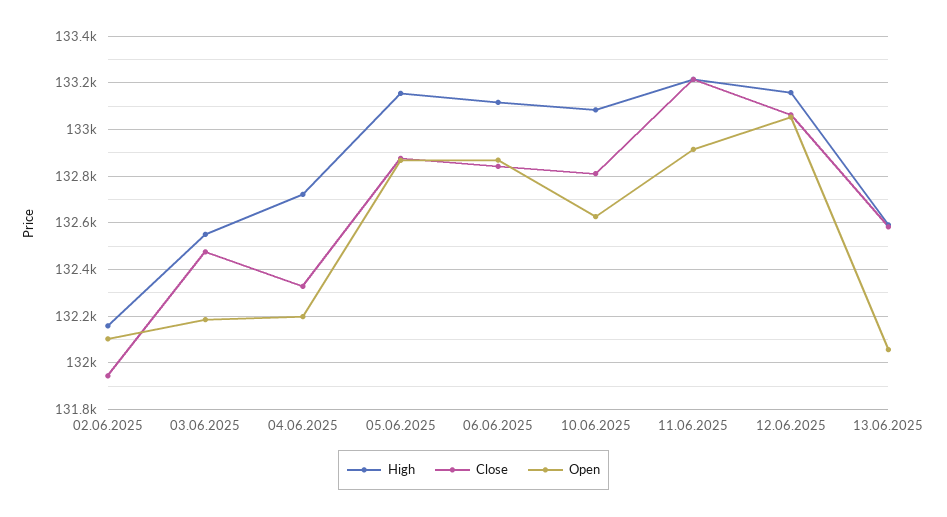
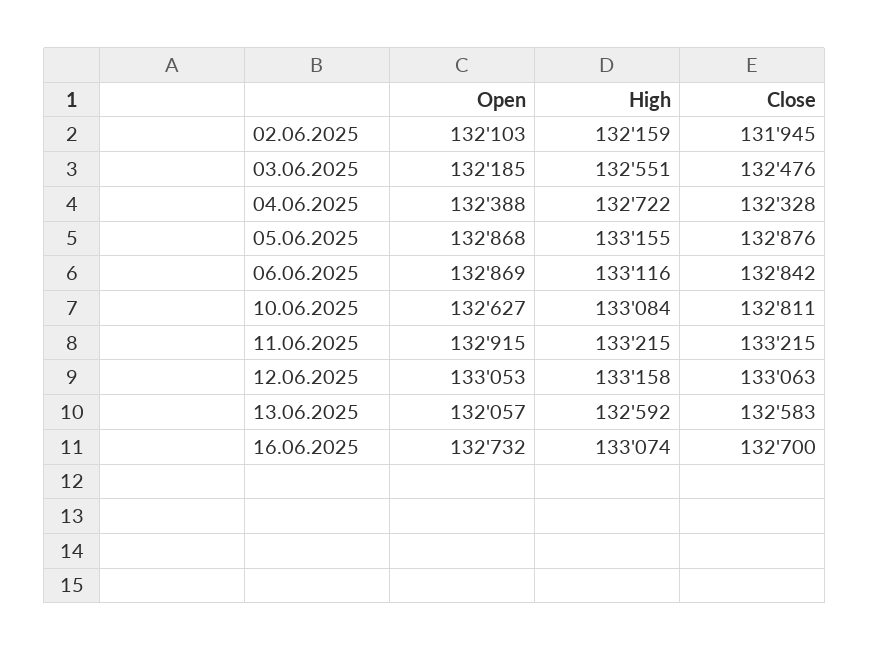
Open, 04.06.2025: 132200 -> 132388
Open, 16.06.2025: none -> 132732
High, 16.06.2025: none -> 133074
Close, 16.06.2025: none -> 132700

